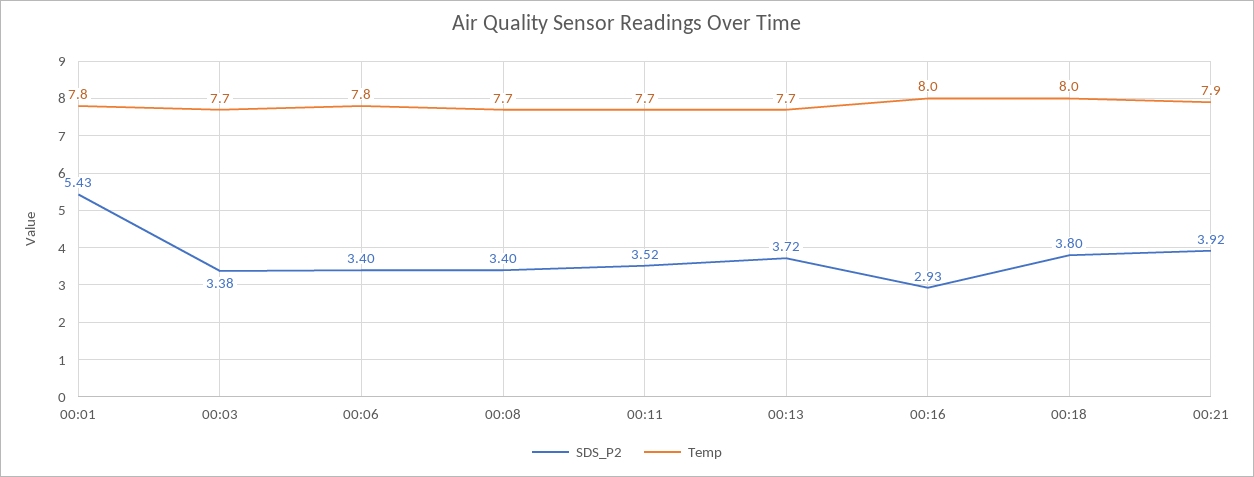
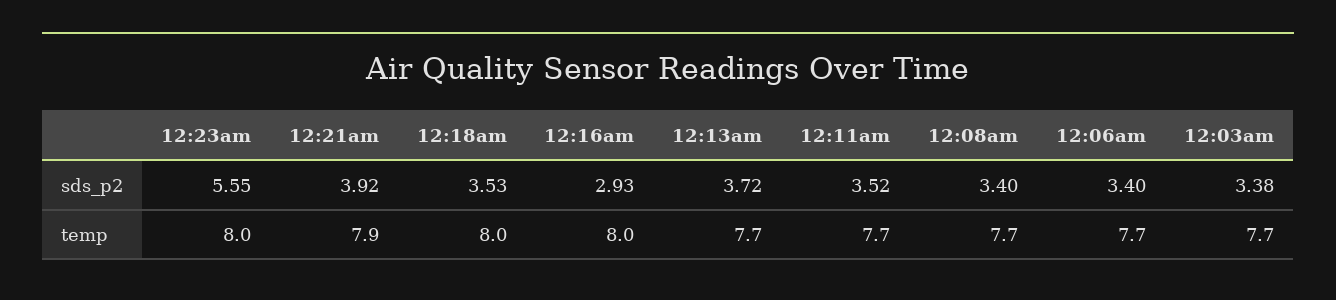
SDS_P2, 00:01: 5.43 -> none
Temp, 00:01: 7.8 -> none
Temp, 00:06: 7.8 -> 7.7
SDS_P2, 00:18: 3.8 -> 3.53
SDS_P2, 12:23am: none -> 5.55
Temp, 12:23am: none -> 8

